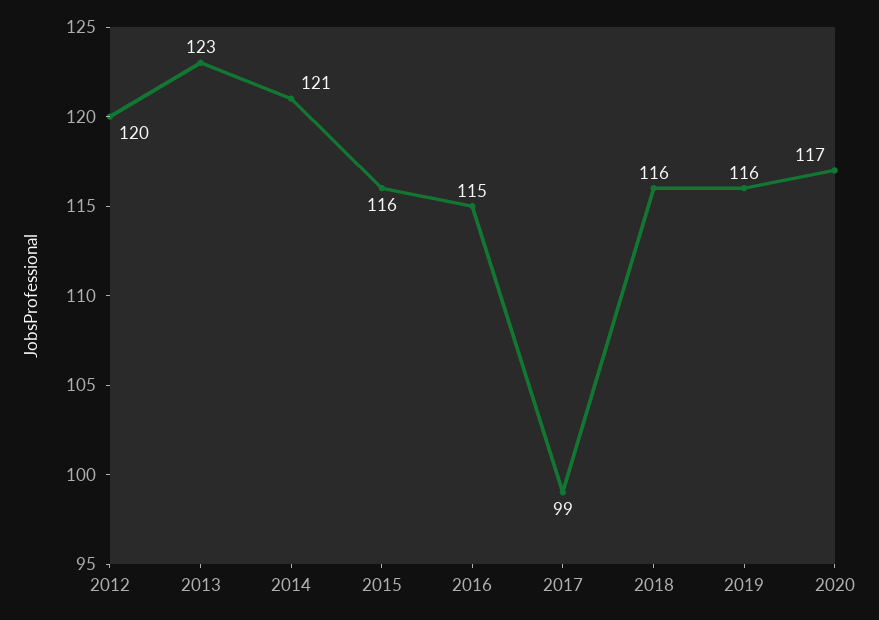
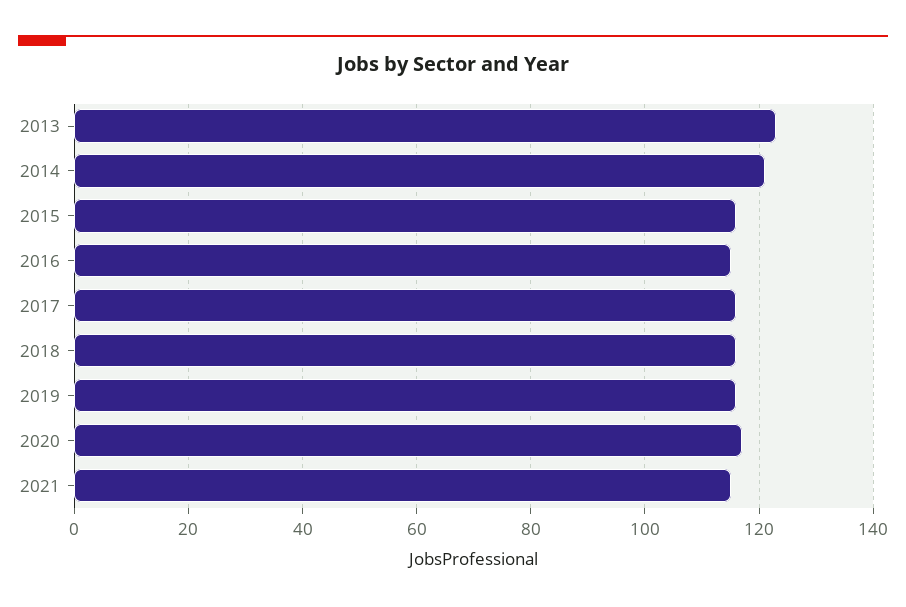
2012: 120 -> none
2017: 99 -> 115
2021: none -> 115

